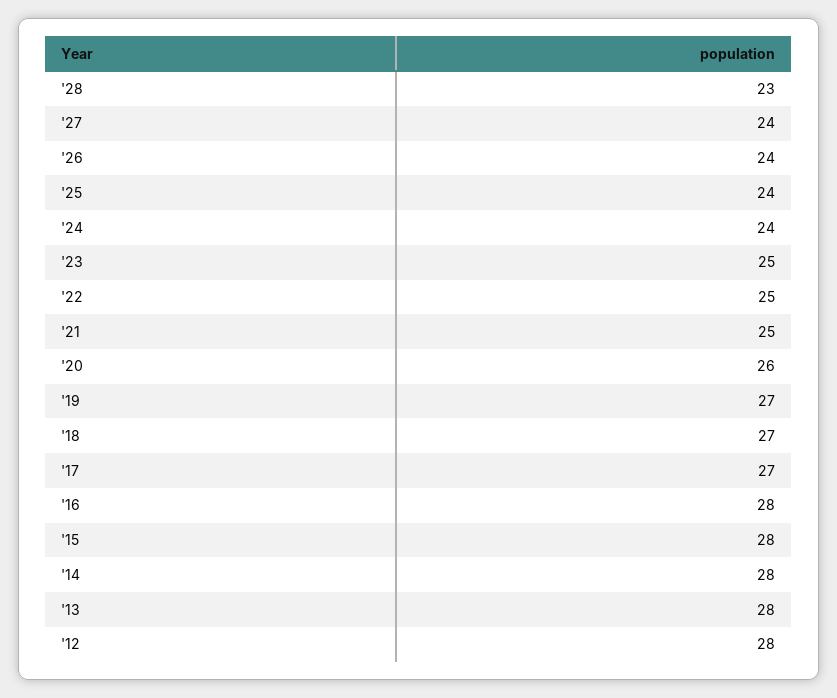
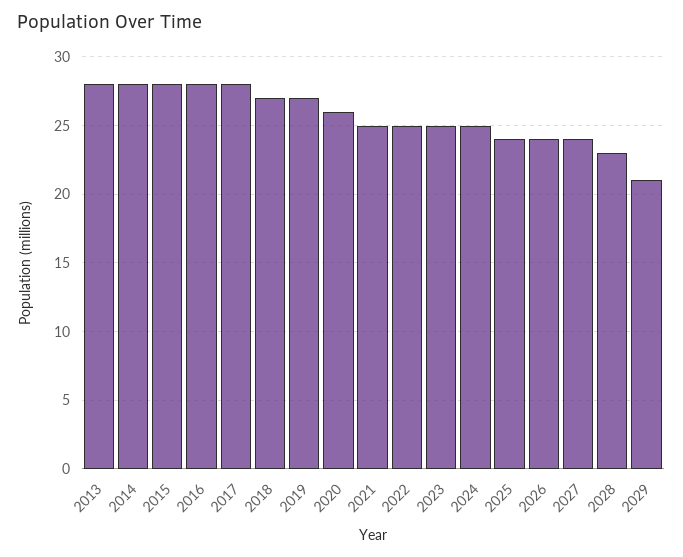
'24: 24 -> 25
'17: 27 -> 28
'12: 28 -> none
2029: none -> 21

